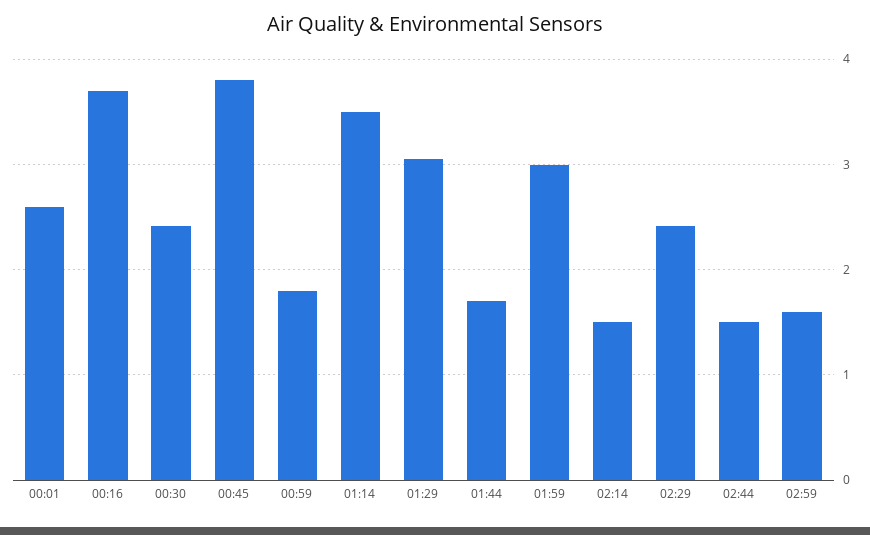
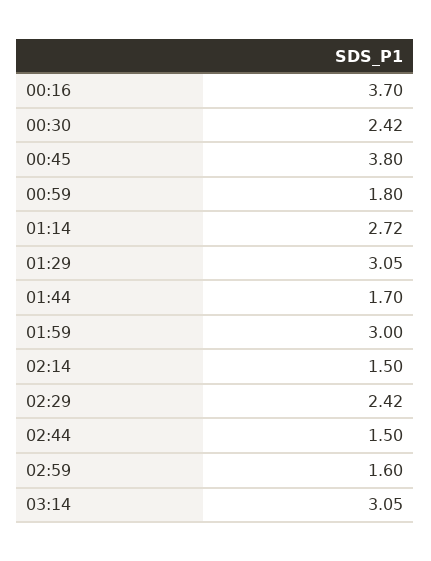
00:01: 2.6 -> none
01:14: 3.5 -> 2.72
03:14: none -> 3.05

